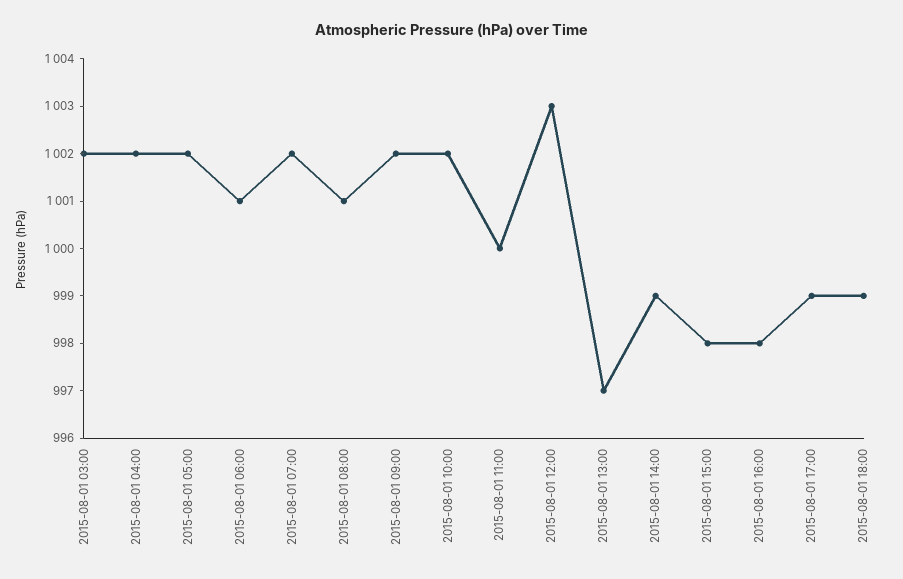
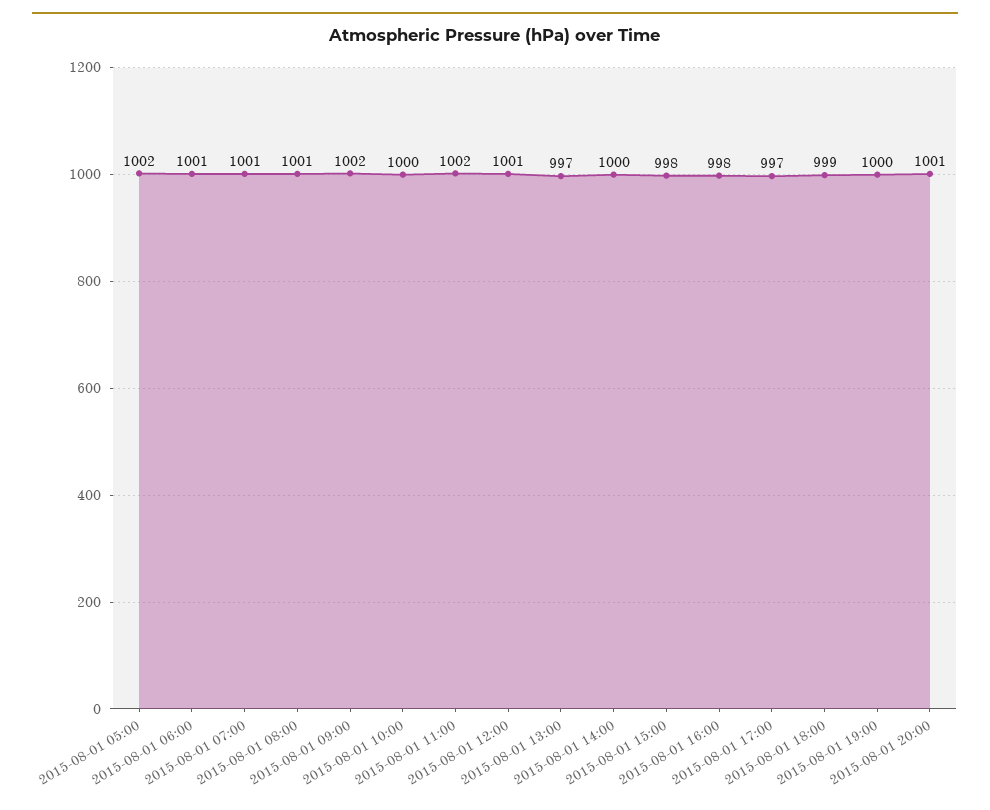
2015-08-01 03:00: 1002 -> none
2015-08-01 04:00: 1002 -> none
2015-08-01 07:00: 1002 -> 1001
2015-08-01 10:00: 1002 -> 1000
2015-08-01 11:00: 1000 -> 1002
2015-08-01 12:00: 1003 -> 1001
2015-08-01 14:00: 999 -> 1000
2015-08-01 17:00: 999 -> 997
2015-08-01 19:00: none -> 1000
2015-08-01 20:00: none -> 1001

